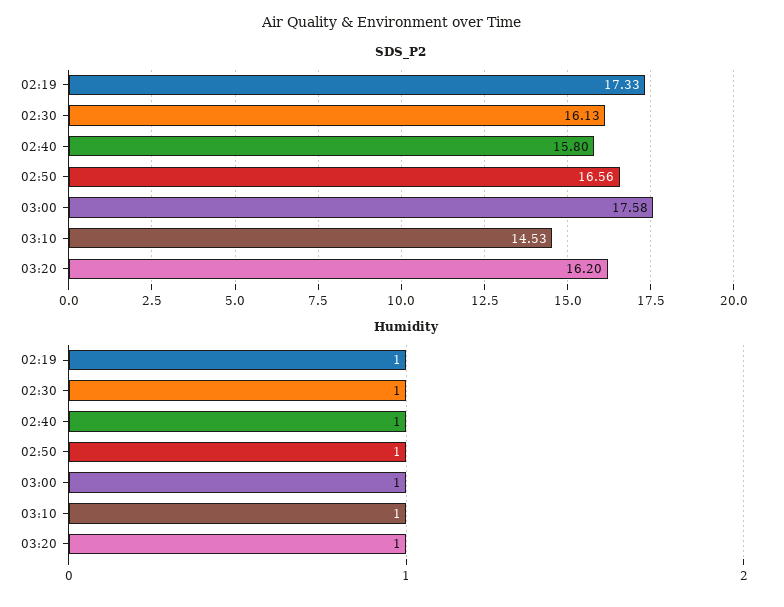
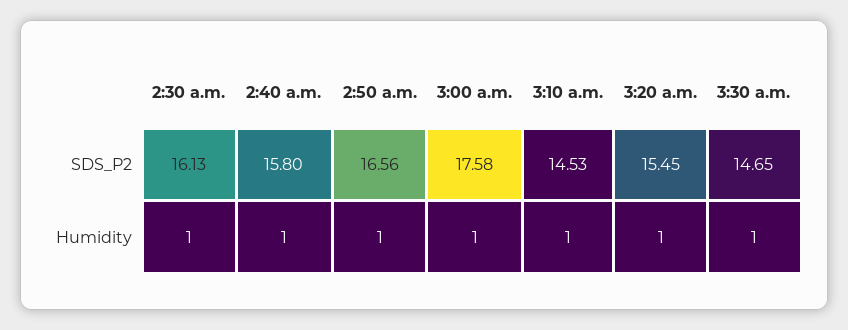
SDS_P2, 02:19: 17.33 -> none
SDS_P2, 03:20: 16.2 -> 15.45
Humidity, 02:19: 1 -> none
SDS_P2, 3:30 a.m.: none -> 14.65
Humidity, 3:30 a.m.: none -> 1

